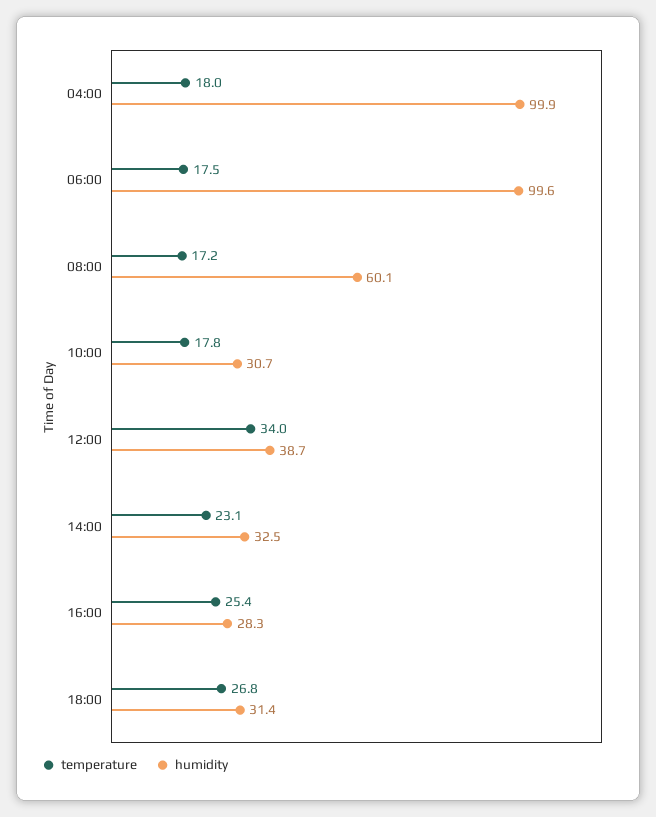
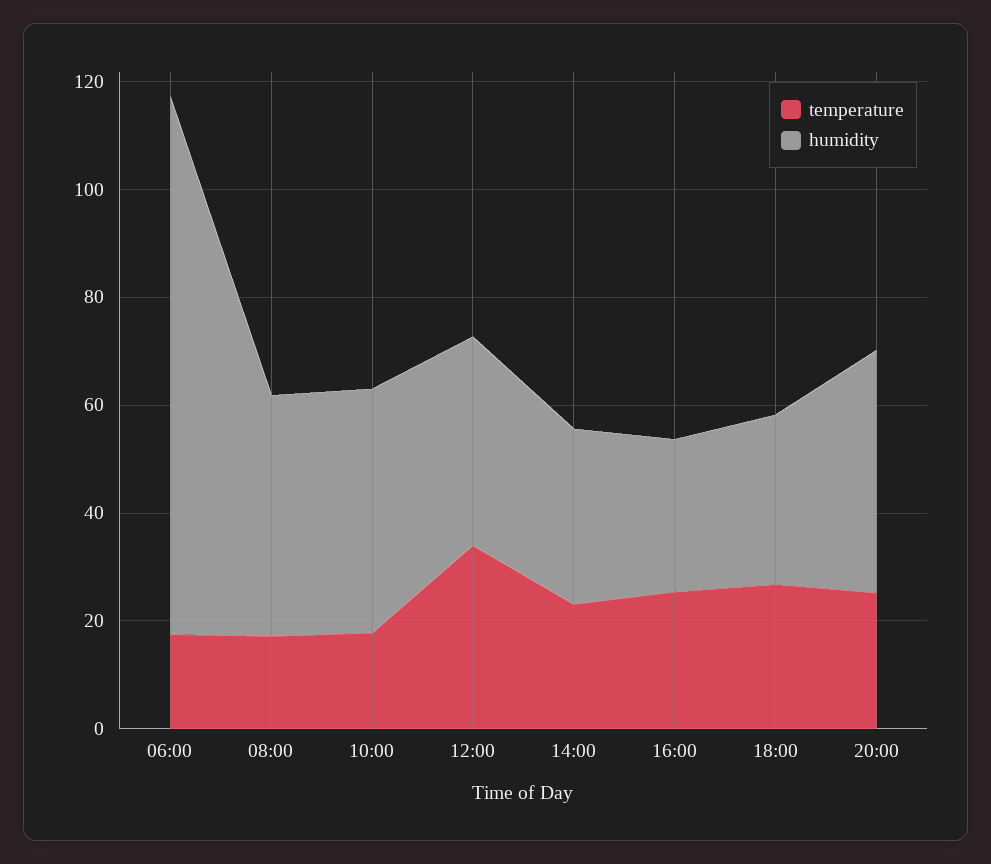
temperature, 04:00: 18 -> none
humidity, 04:00: 99.9 -> none
humidity, 08:00: 60.1 -> 45
humidity, 10:00: 30.7 -> 45
temperature, 20:00: none -> 25
humidity, 20:00: none -> 45

